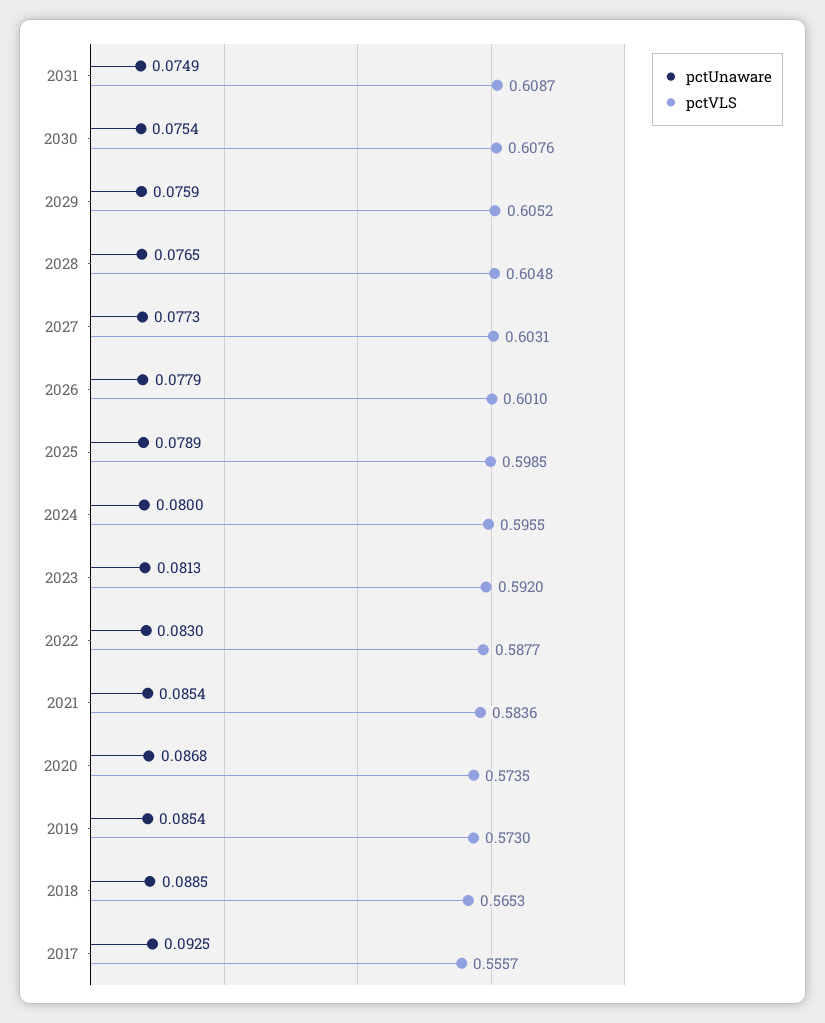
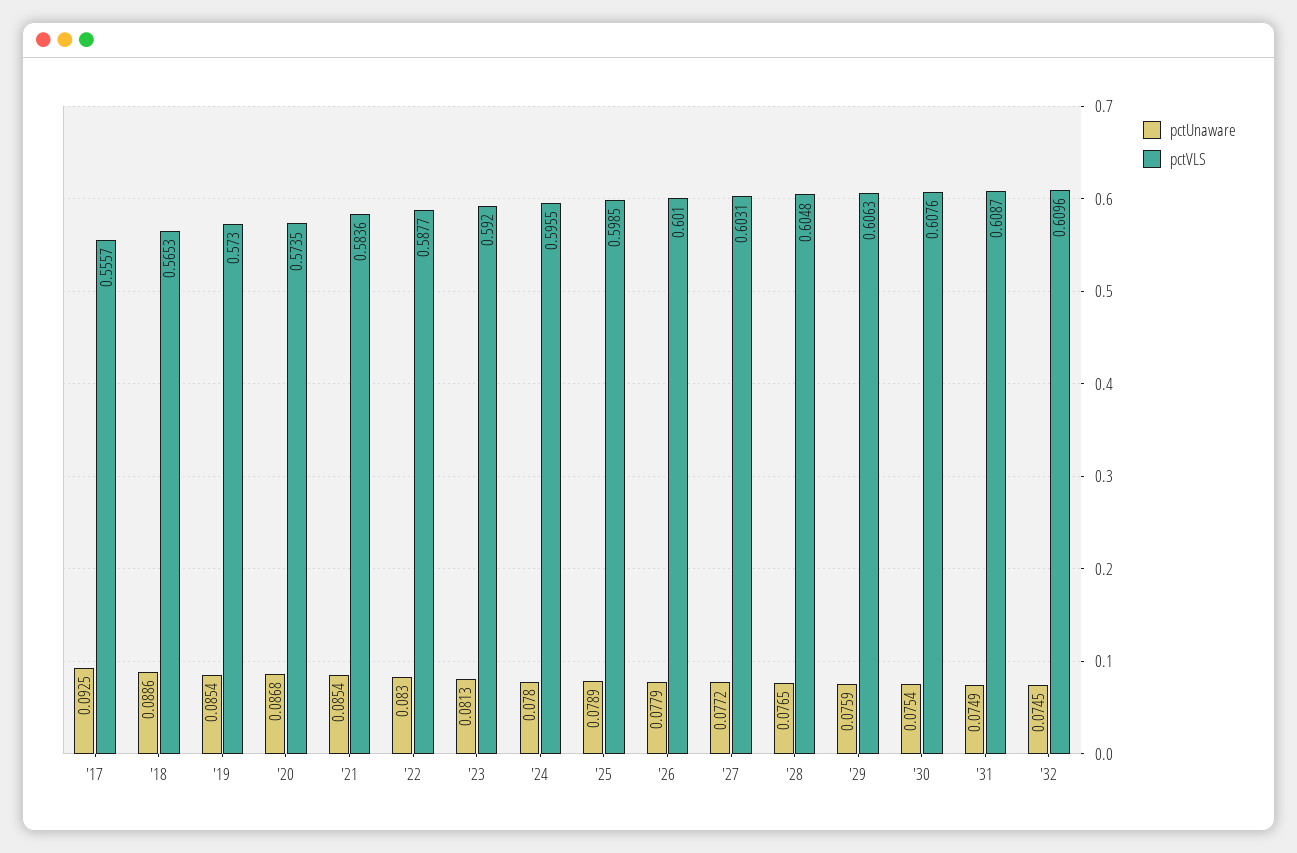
pctVLS, 2029: 0.6052 -> 0.6063
pctUnaware, 2027: 0.0773 -> 0.0772
pctUnaware, 2024: 0.08 -> 0.078
pctUnaware, 2018: 0.0885 -> 0.0886
pctUnaware, '32: none -> 0.0745
pctVLS, '32: none -> 0.6096

